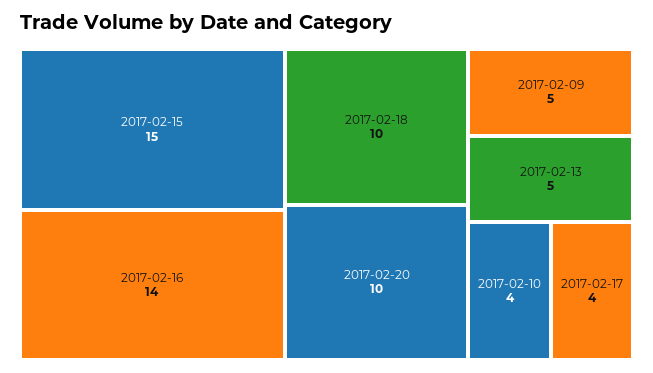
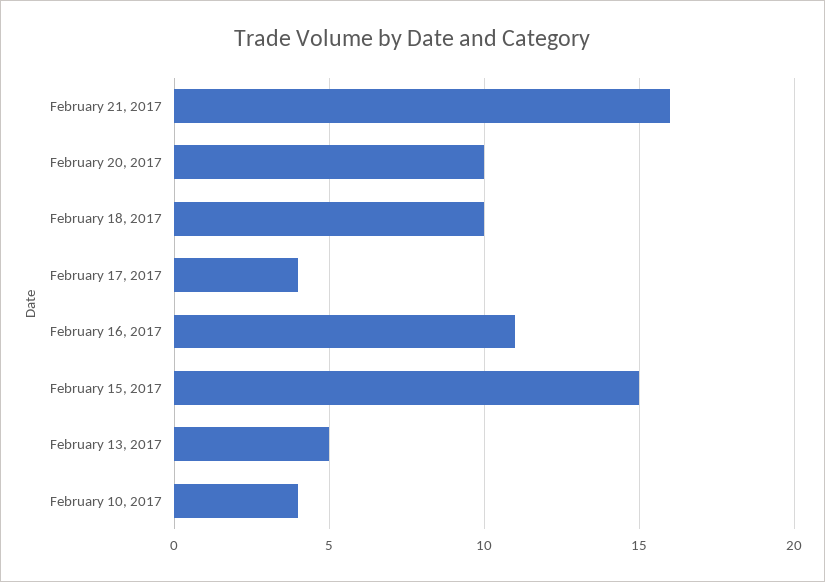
2017-02-16: 14 -> 11
2017-02-09: 5 -> none
February 21, 2017: none -> 16

